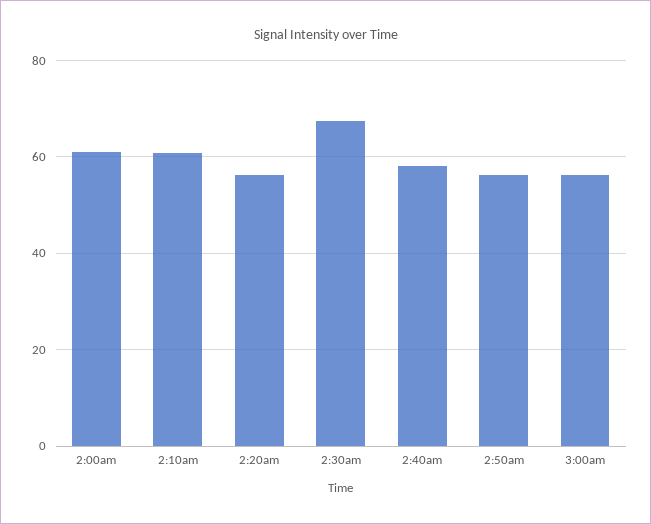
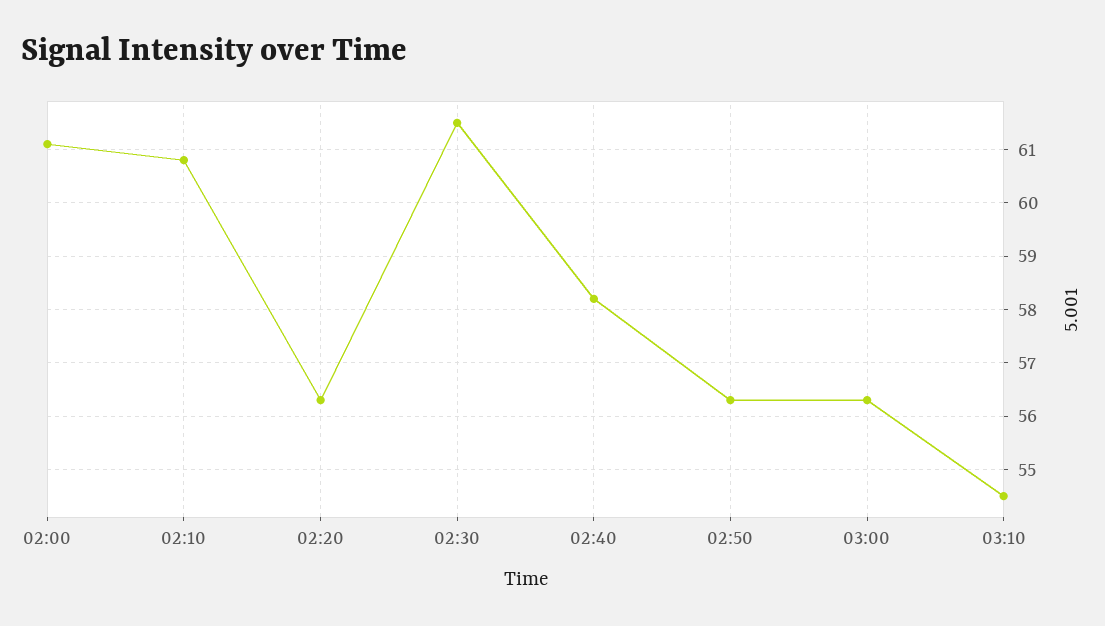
2:30am: 68 -> 61.5
03:10: none -> 54.5

